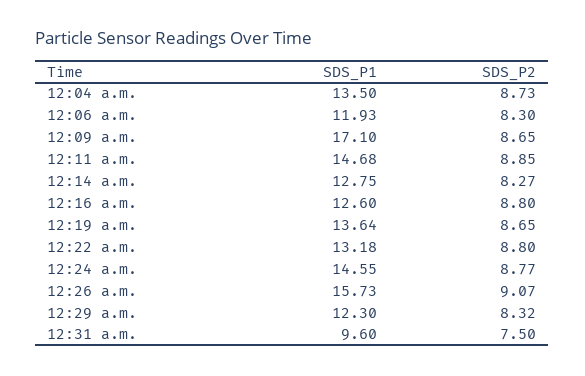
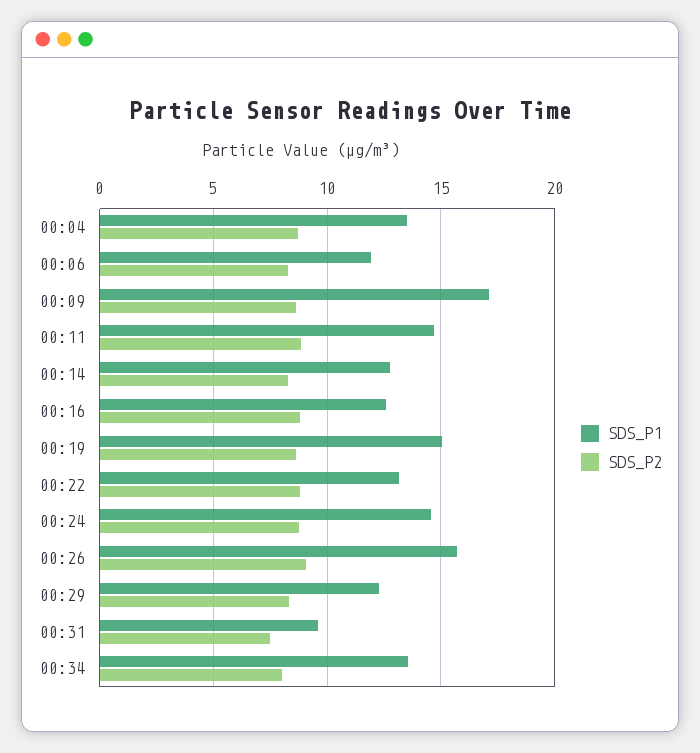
SDS_P1, 12:19 a.m.: 13.64 -> 15
SDS_P1, 00:34: none -> 13.5
SDS_P2, 00:34: none -> 8

